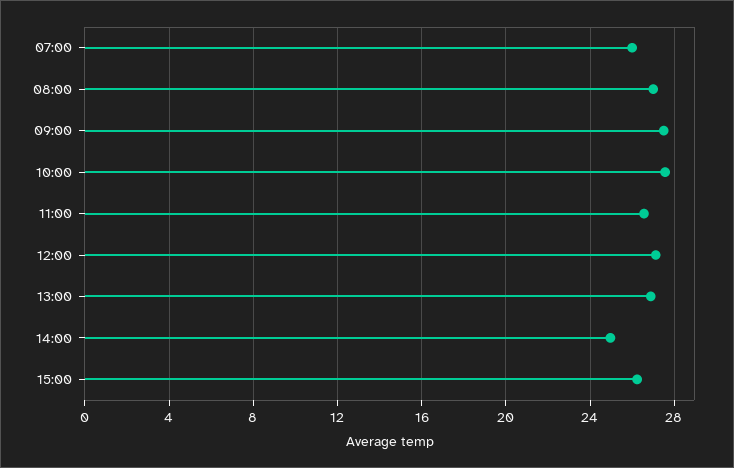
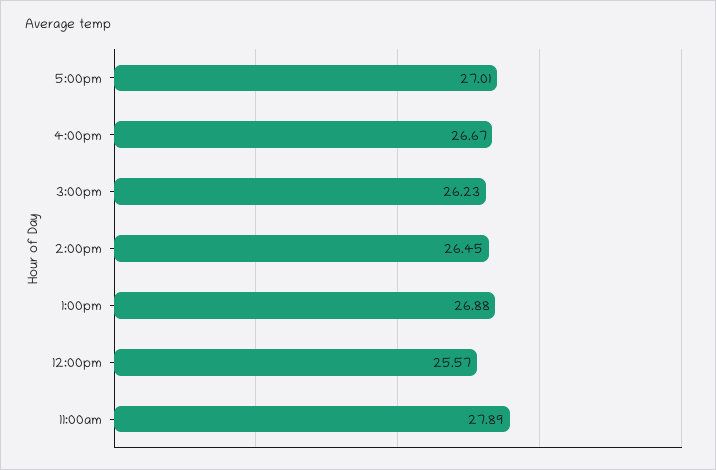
07:00: 26 -> none
08:00: 27 -> none
09:00: 27.5 -> none
10:00: 27.5 -> none
11:00: 26.5 -> 27.89
12:00: 27 -> 25.57
14:00: 25 -> 26.45
5:00pm: none -> 27.01
4:00pm: none -> 26.67

